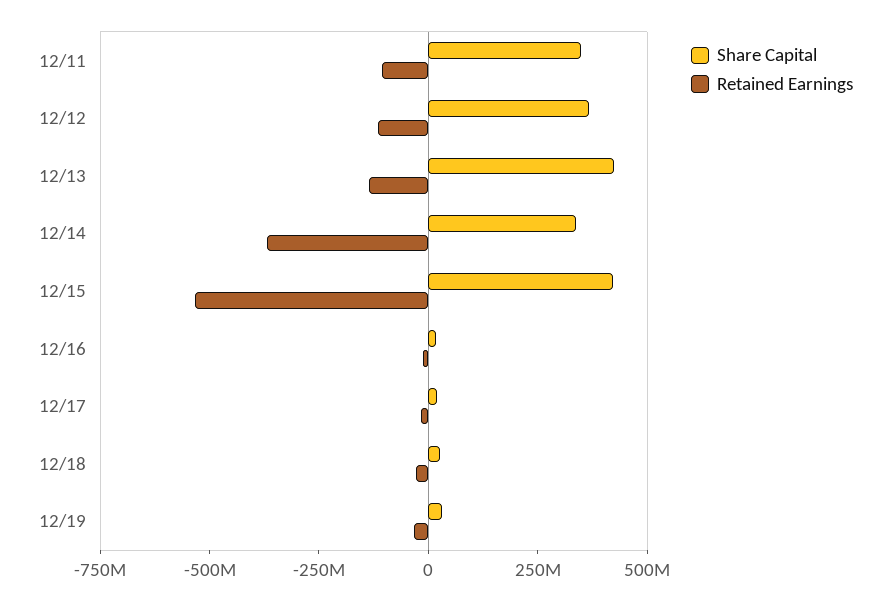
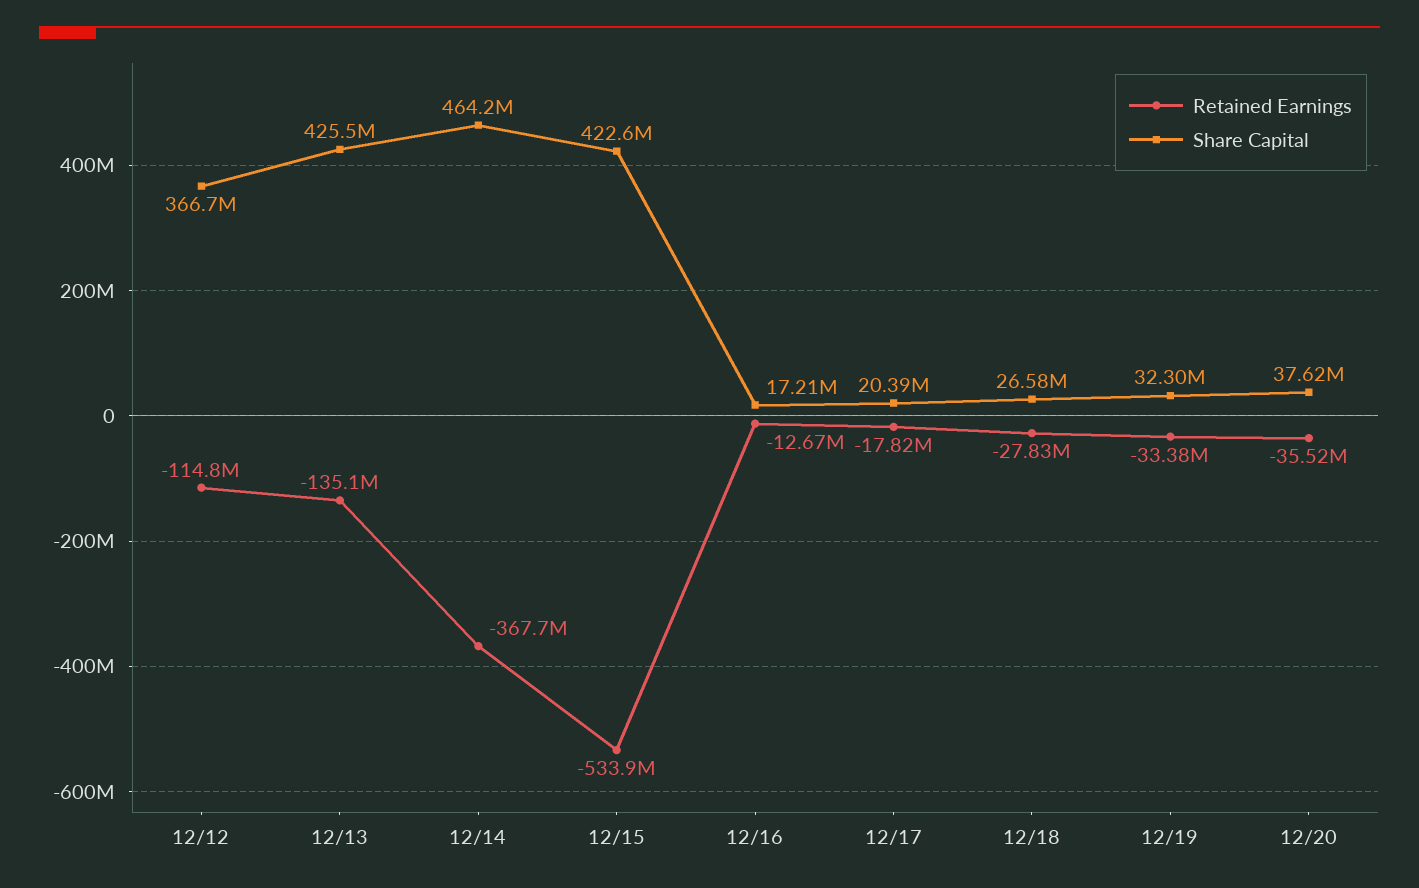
Share Capital, 12/11: 350000000 -> none
Retained Earnings, 12/11: -100000000 -> none
Share Capital, 12/14: 350000000 -> 464200000
Retained Earnings, 12/20: none -> -35520000
Share Capital, 12/20: none -> 37620000

